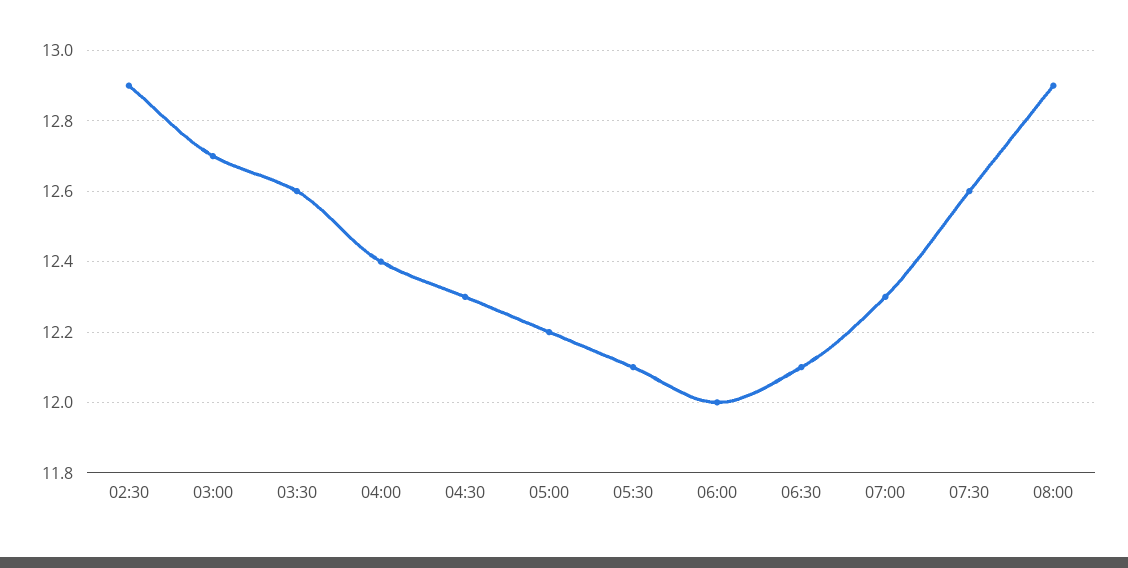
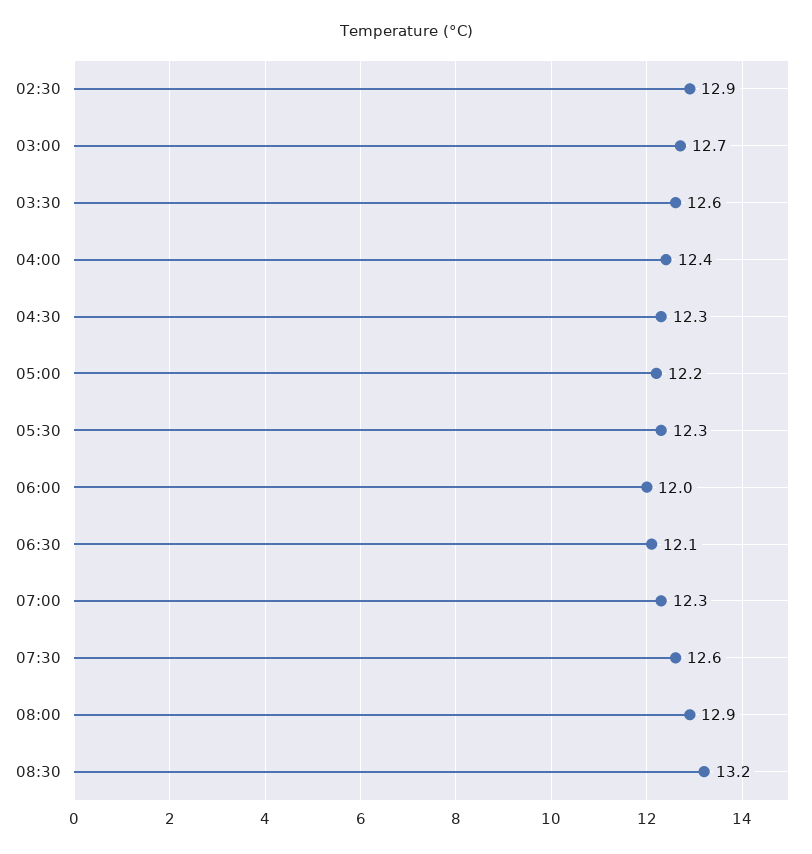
05:30: 12.1 -> 12.3
08:30: none -> 13.2

